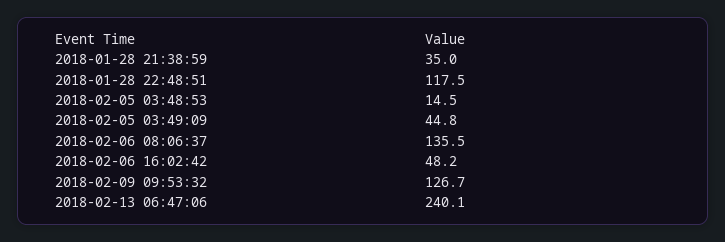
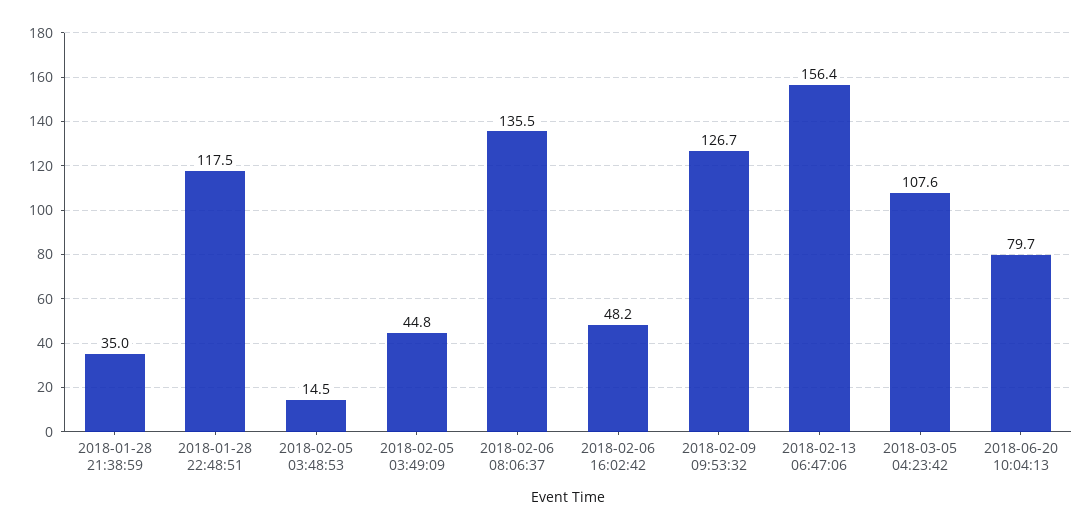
2018-02-13 06:47:06: 240.1 -> 156.4
2018-03-05 04:23:42: none -> 107.6
2018-06-20 10:04:13: none -> 79.7

